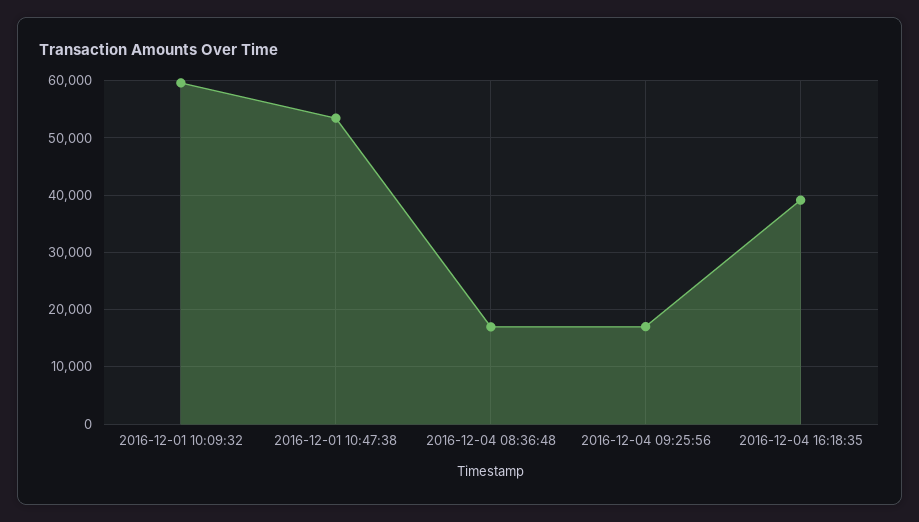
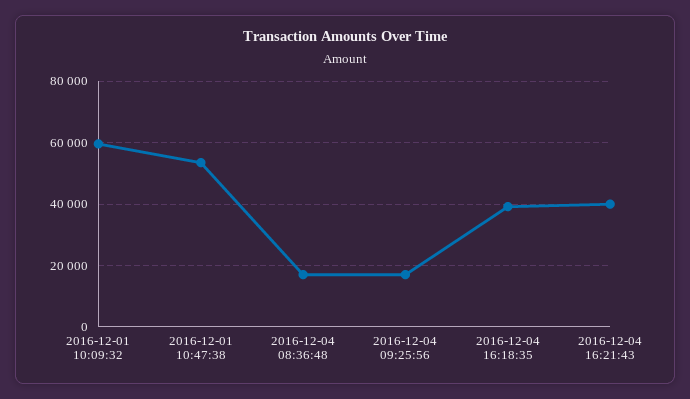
2016-12-04 16:21:43: none -> 40000

